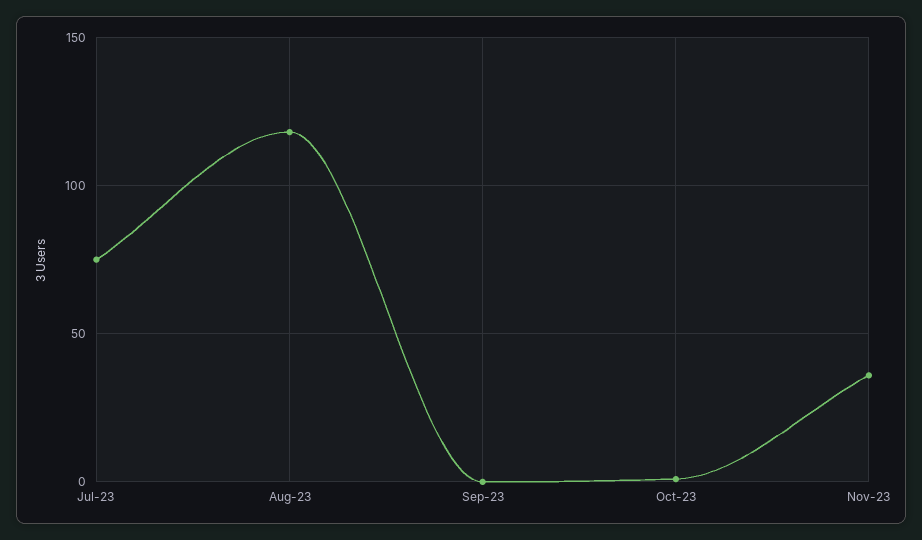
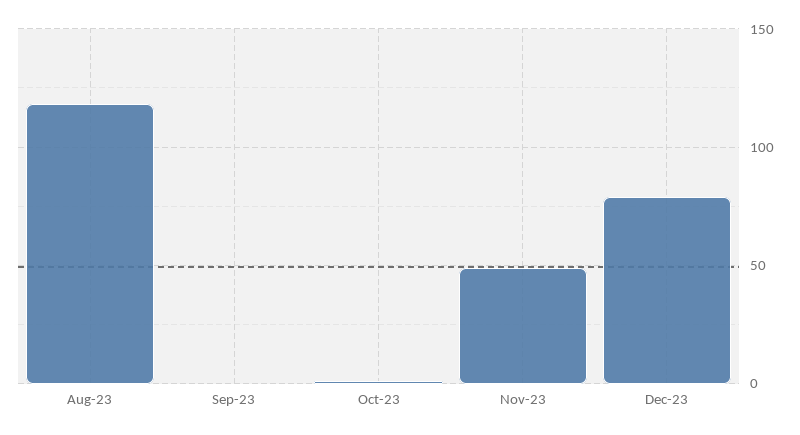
Jul-23: 75 -> none
Nov-23: 35 -> 50
Dec-23: none -> 80

